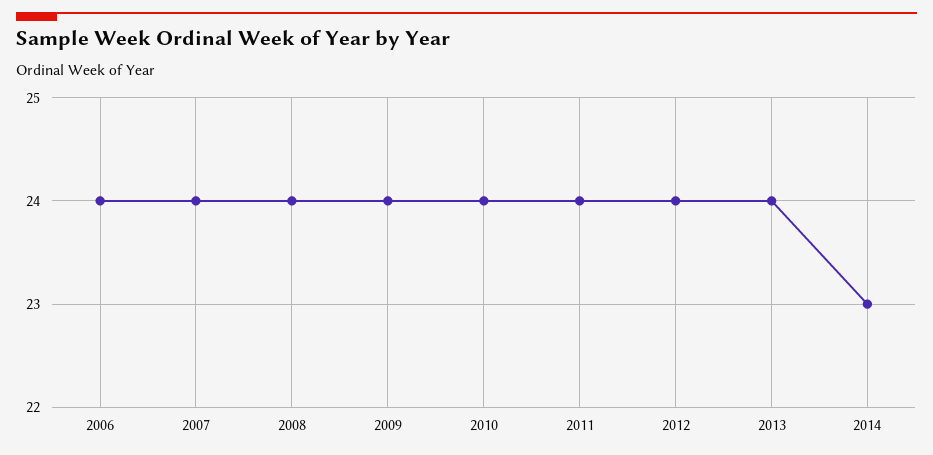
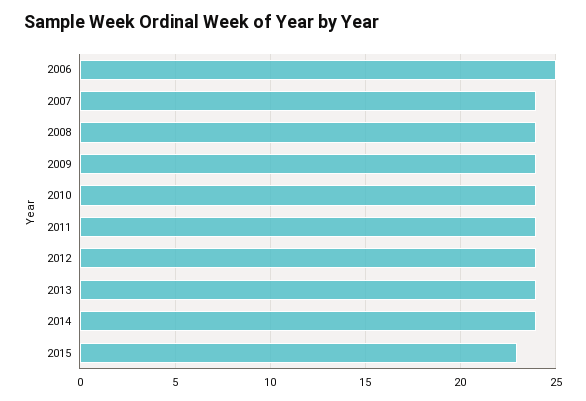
2006: 24 -> 25
2014: 23 -> 24
2015: none -> 23

